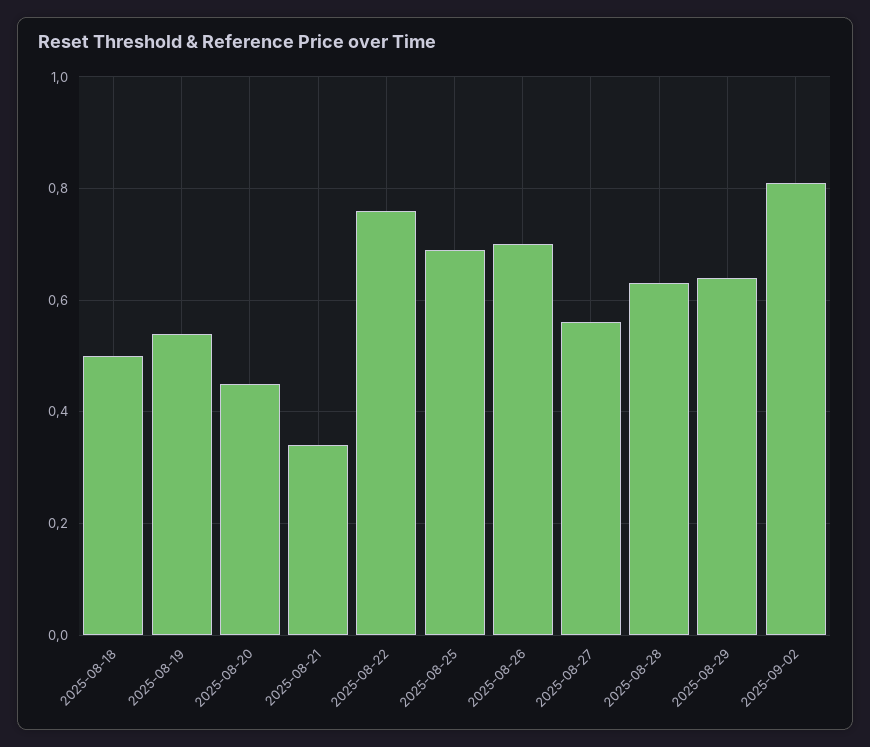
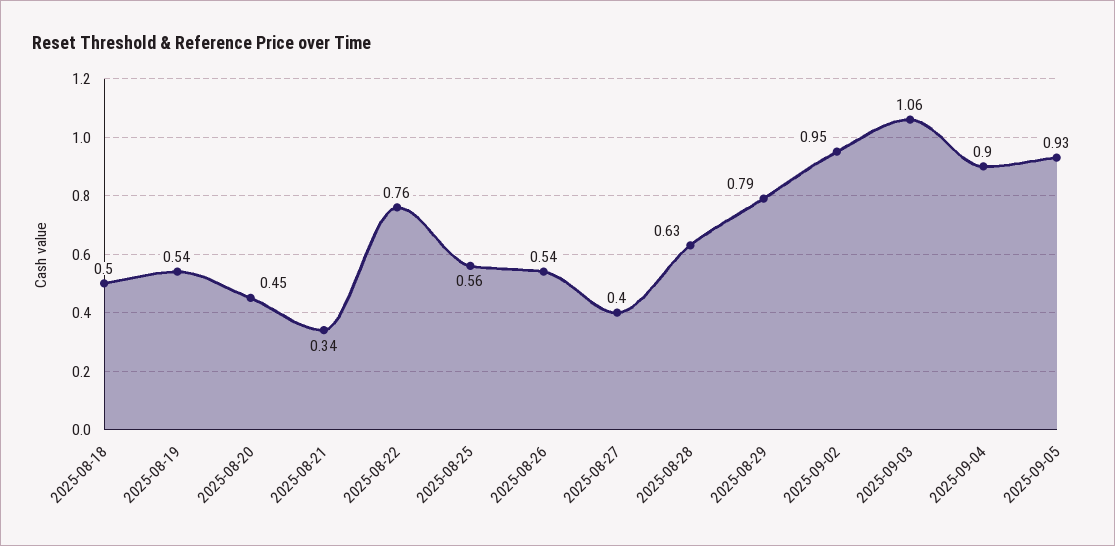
2025-08-25: 0.7 -> 0.56
2025-08-26: 0.7 -> 0.54
2025-08-27: 0.55 -> 0.4
2025-08-29: 0.65 -> 0.79
2025-09-02: 0.8 -> 0.95
2025-09-03: none -> 1.06
2025-09-04: none -> 0.9
2025-09-05: none -> 0.93

